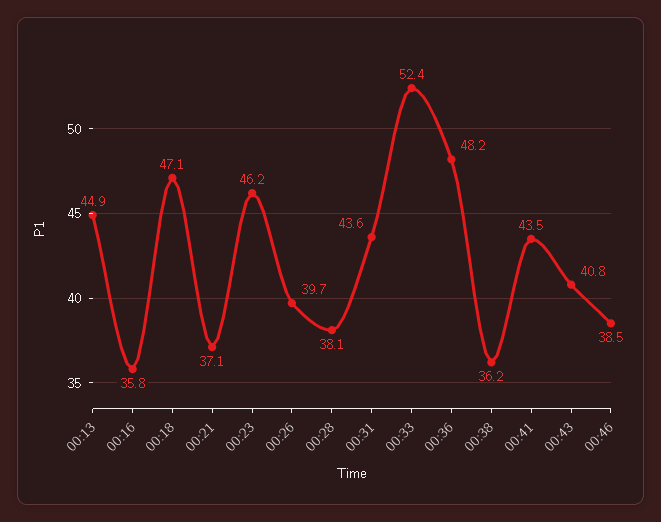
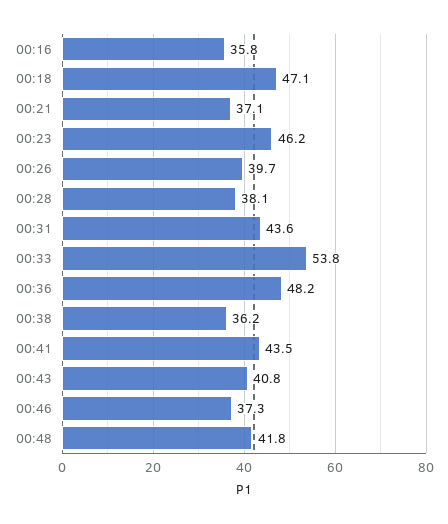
00:13: 44.9 -> none
00:33: 52.4 -> 53.8
00:46: 38.5 -> 37.3
00:48: none -> 41.8

